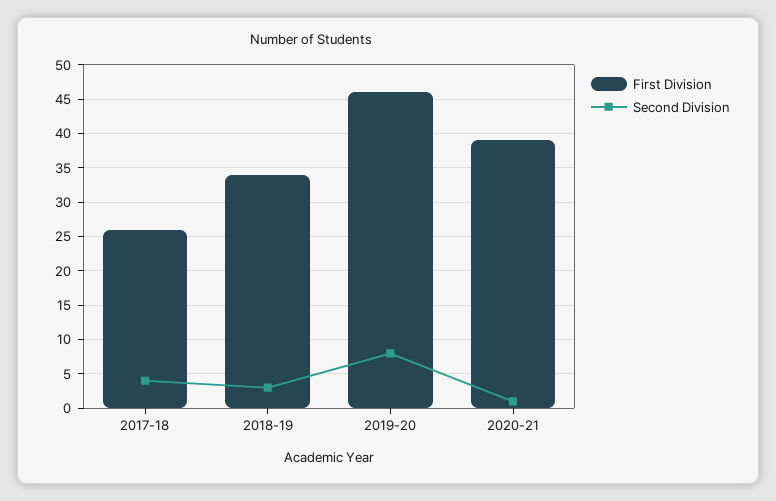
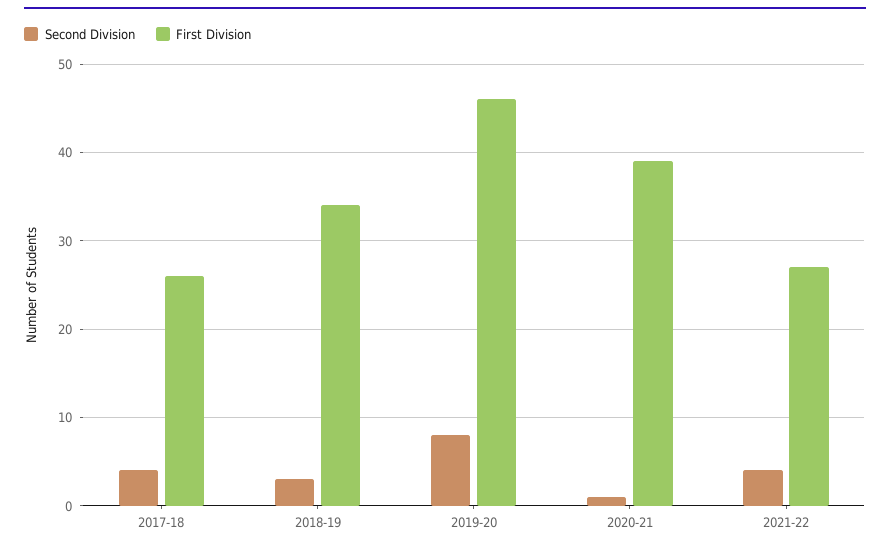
Second Division, 2021-22: none -> 4
First Division, 2021-22: none -> 27

